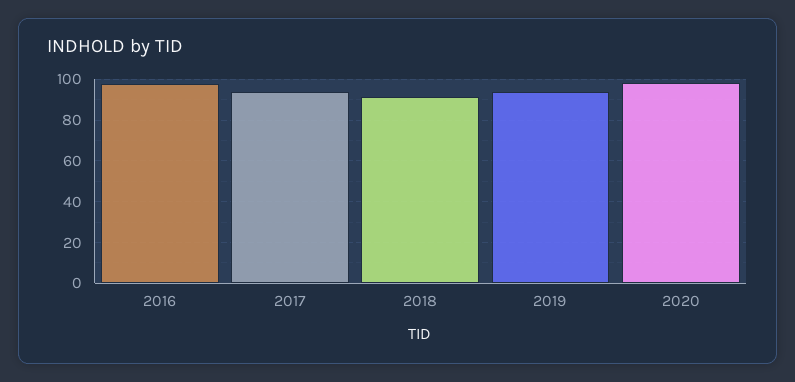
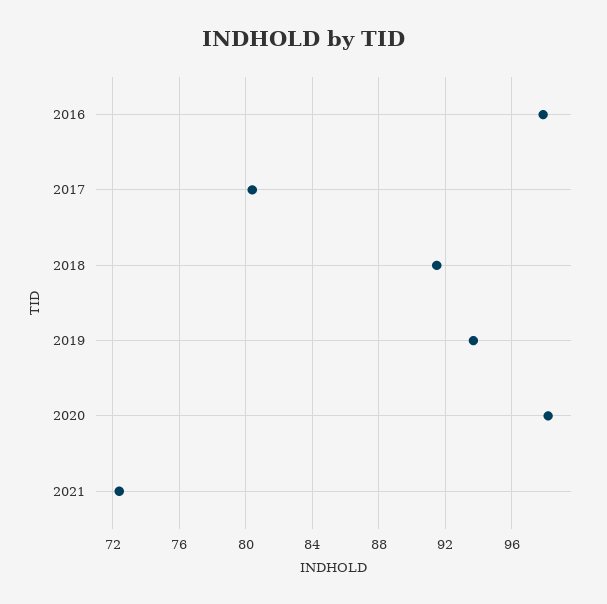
2017: 95 -> 80.5
2021: none -> 72.5

